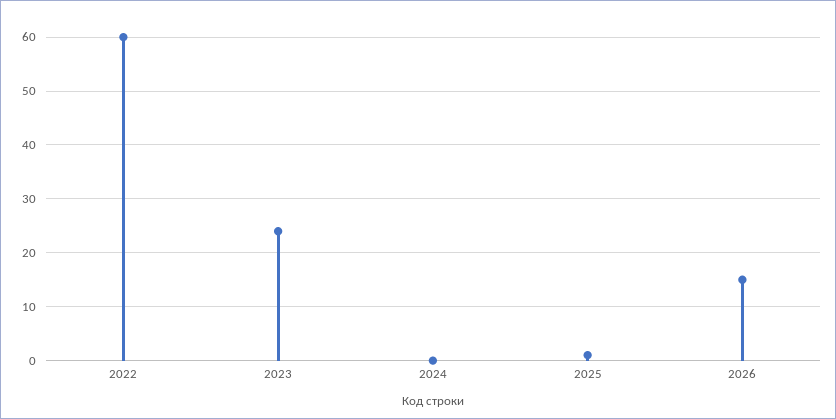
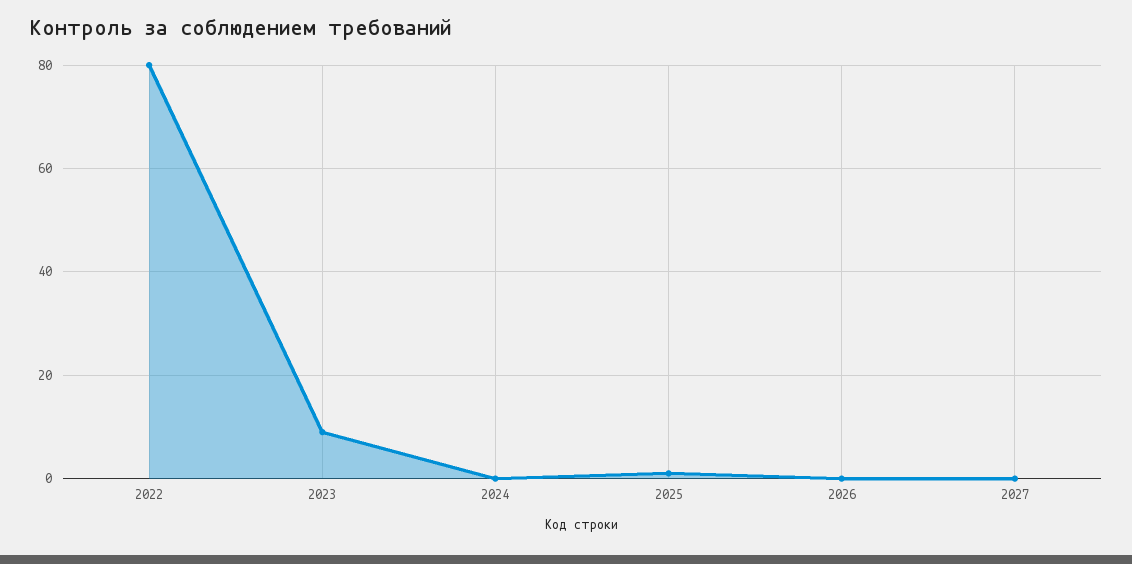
2022: 60 -> 80
2023: 25 -> 10
2026: 15 -> 0
2027: none -> 0

